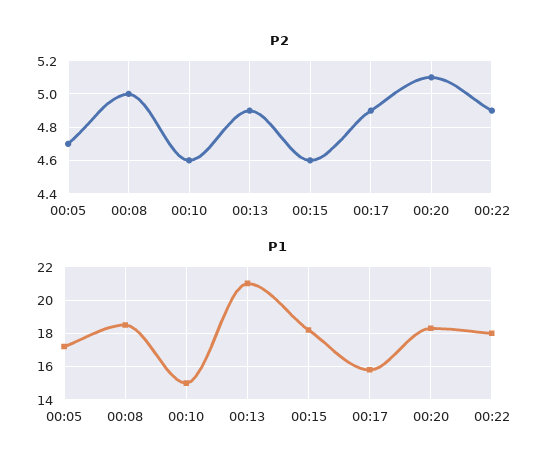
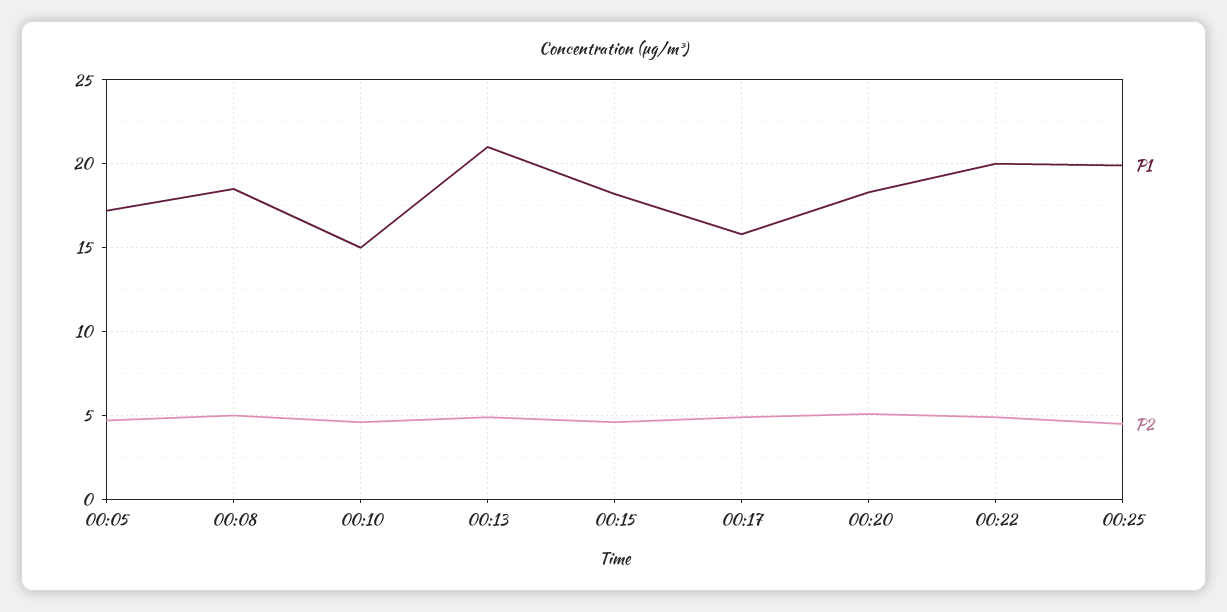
P1, 00:22: 18 -> 20
P1, 00:25: none -> 20
P2, 00:25: none -> 4.5

